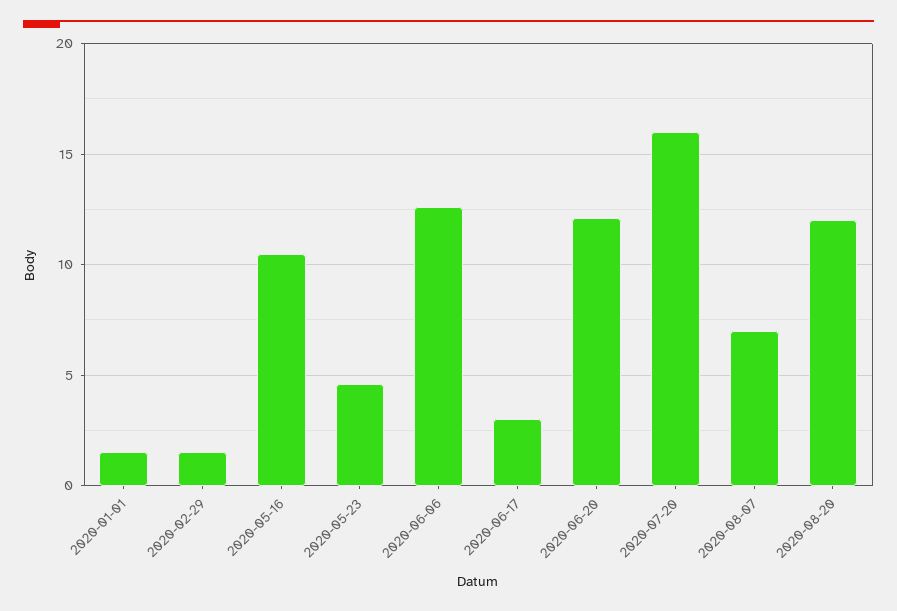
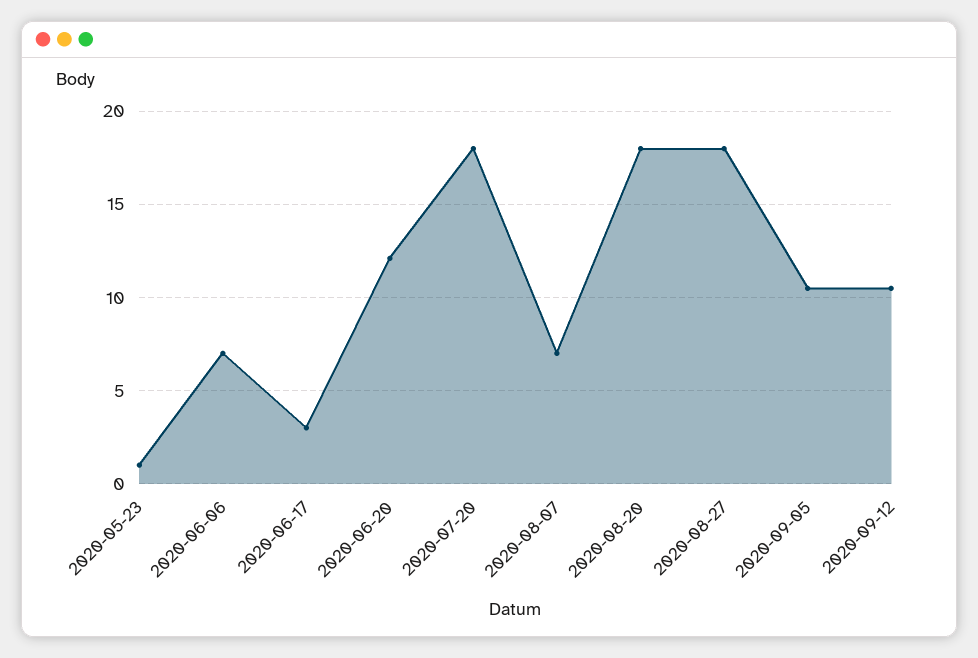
2020-01-01: 1.5 -> none
2020-02-29: 1.5 -> none
2020-05-16: 10.5 -> none
2020-05-23: 4.5 -> 1
2020-06-06: 12.5 -> 7
2020-07-20: 16 -> 18
2020-08-20: 12 -> 18
2020-08-27: none -> 18
2020-09-05: none -> 10.5
2020-09-12: none -> 10.5

